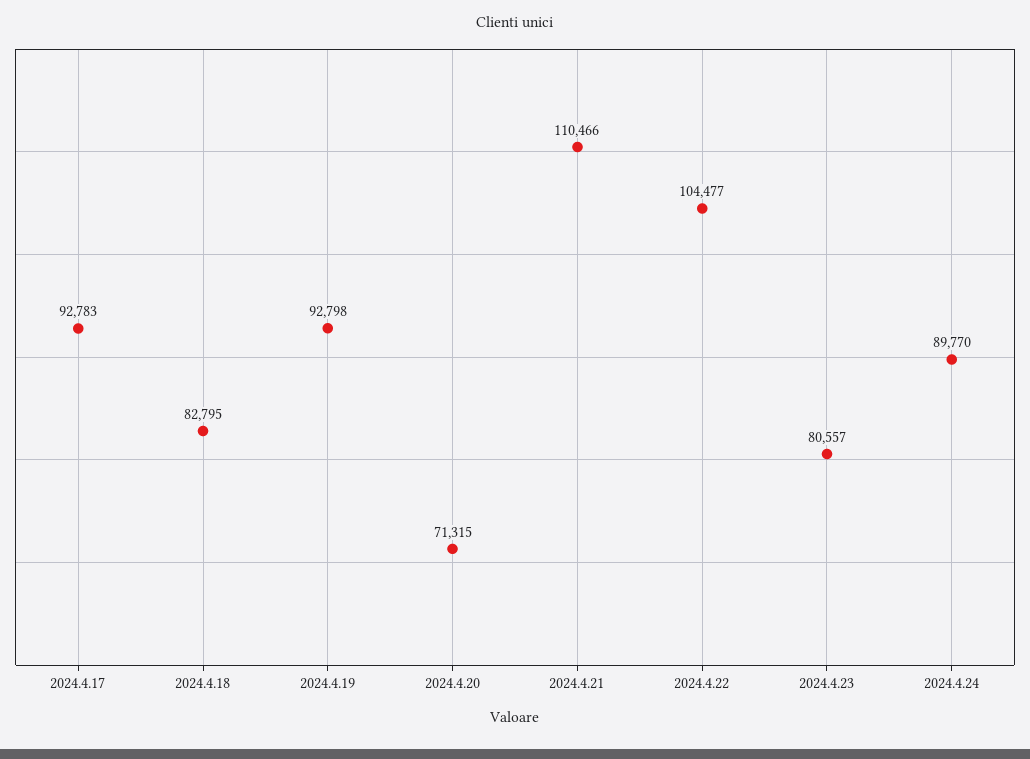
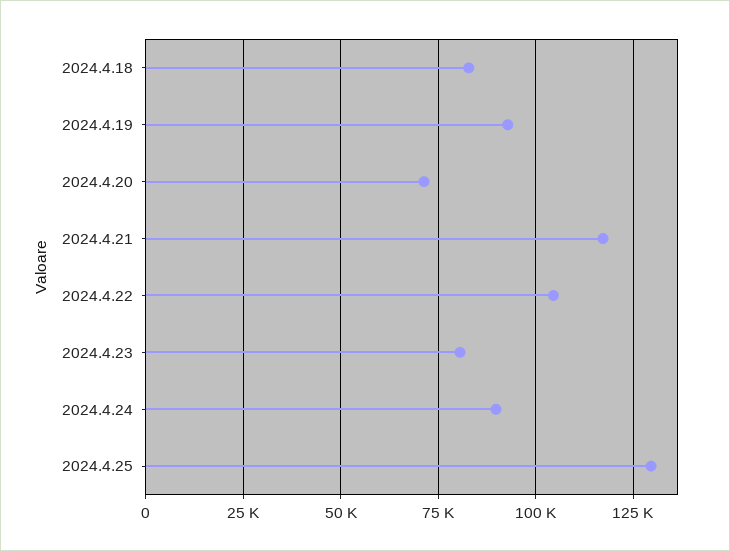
2024.4.17: 92783 -> none
2024.4.21: 110466 -> 117500
2024.4.25: none -> 130000

